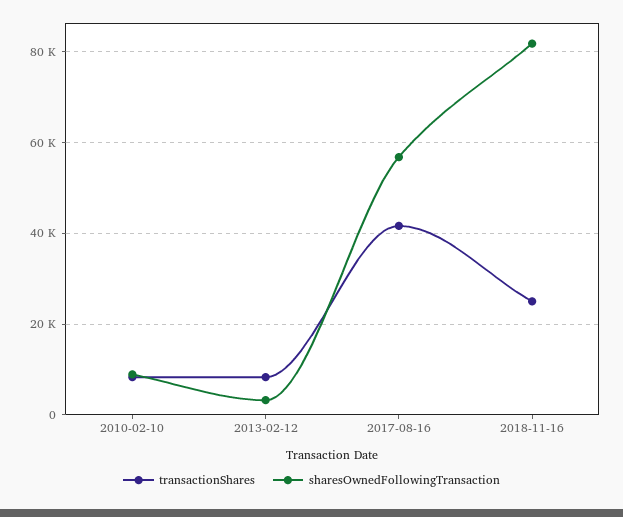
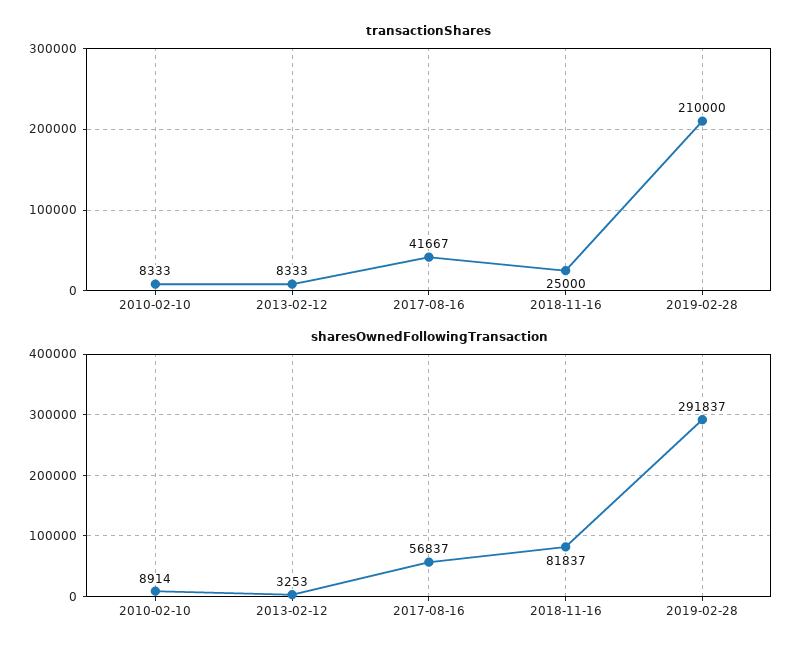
transactionShares, 2019-02-28: none -> 210000
sharesOwnedFollowingTransaction, 2019-02-28: none -> 291837

